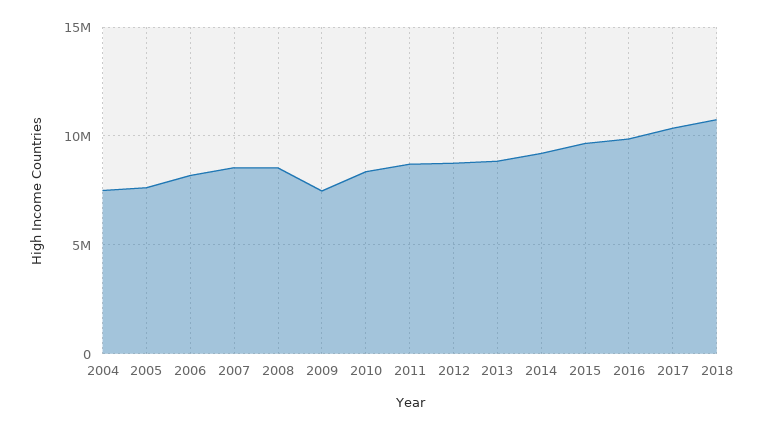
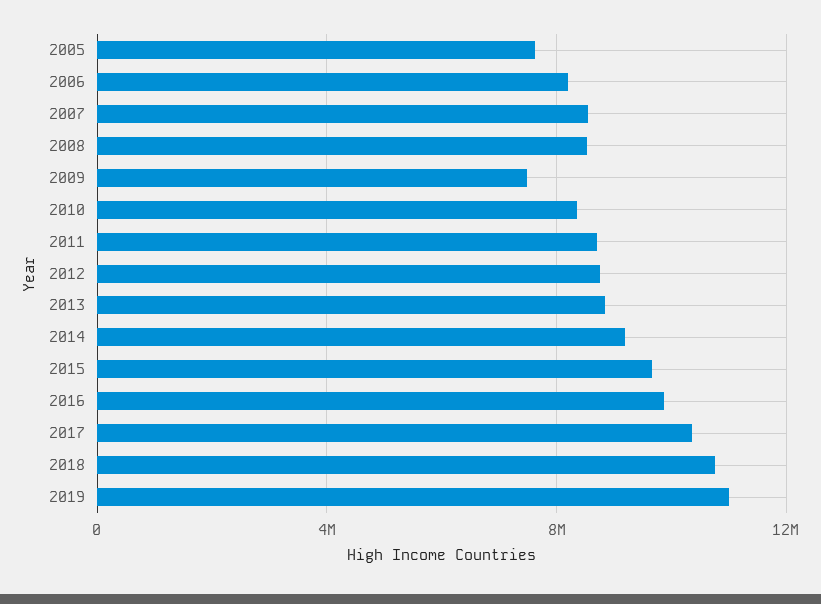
2004: 7500000 -> none
2019: none -> 11000000

